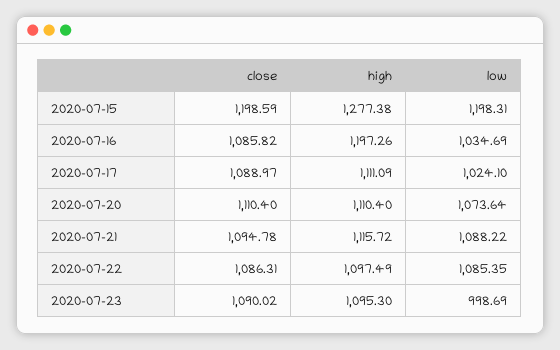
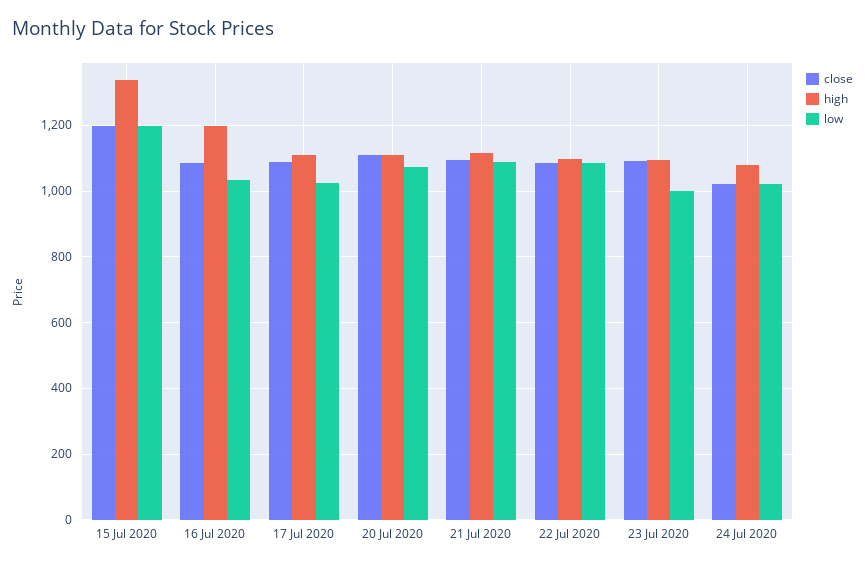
high, 2020-07-15: 1277.38 -> 1340
close, 24 Jul 2020: none -> 1020
high, 24 Jul 2020: none -> 1080
low, 24 Jul 2020: none -> 1020

